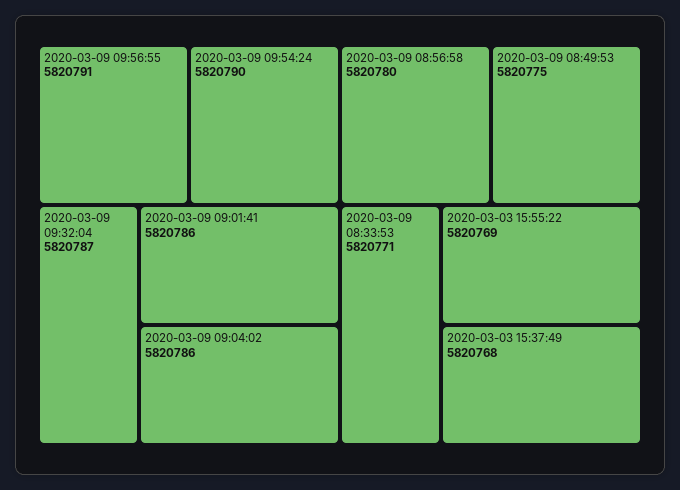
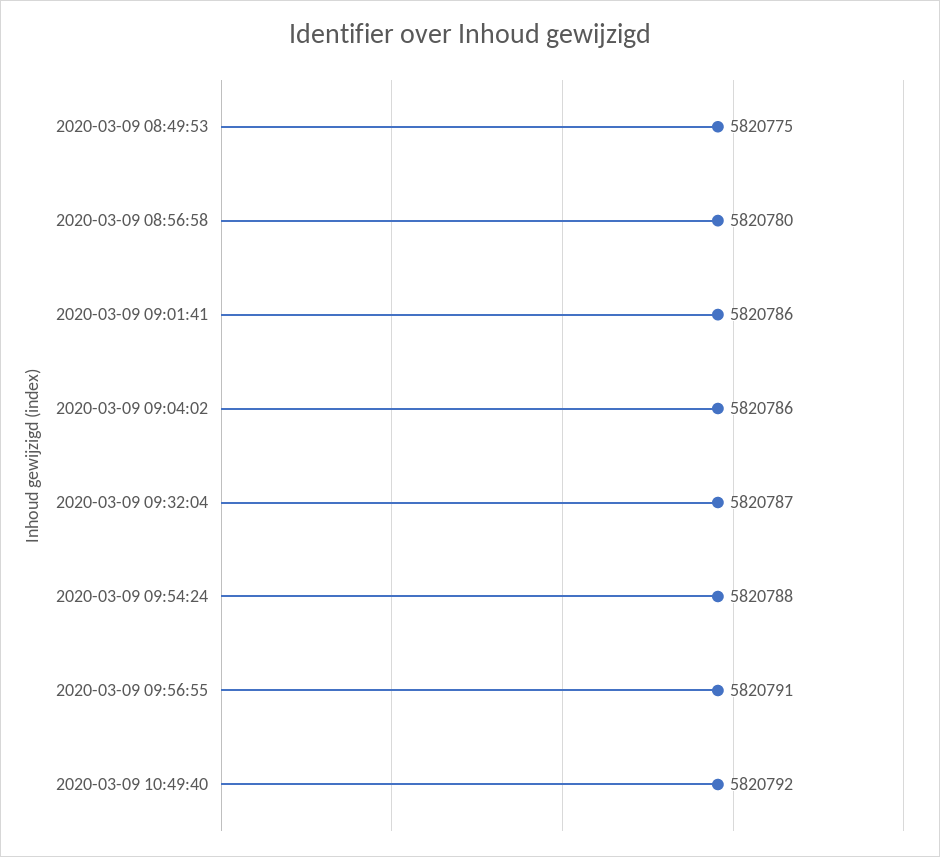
2020-03-09 09:54:24: 5820790 -> 5820788
2020-03-09 08:33:53: 5820771 -> none
2020-03-03 15:55:22: 5820769 -> none
2020-03-03 15:37:49: 5820768 -> none
2020-03-09 10:49:40: none -> 5820792

